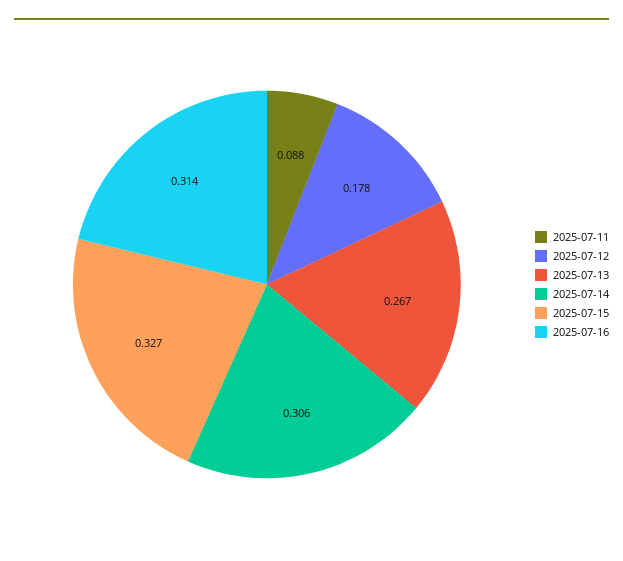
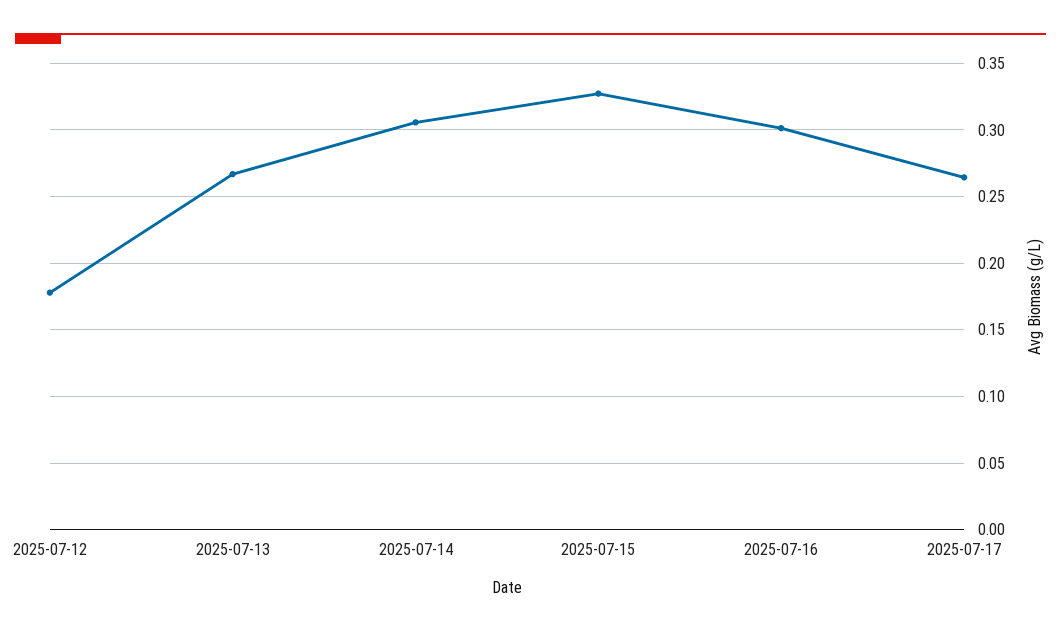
2025-07-11: 0.088 -> none
2025-07-16: 0.314 -> 0.3
2025-07-17: none -> 0.265

